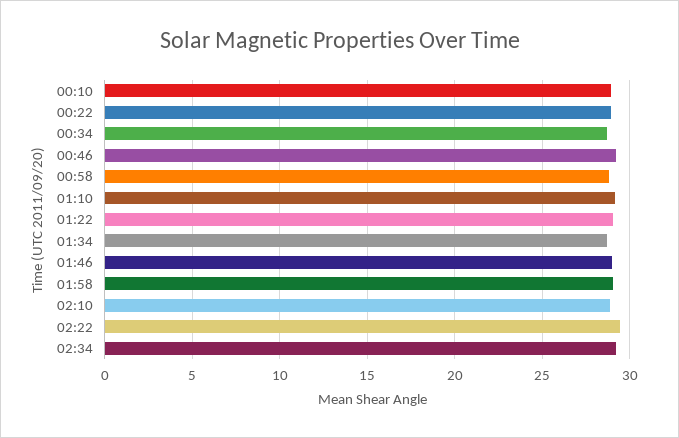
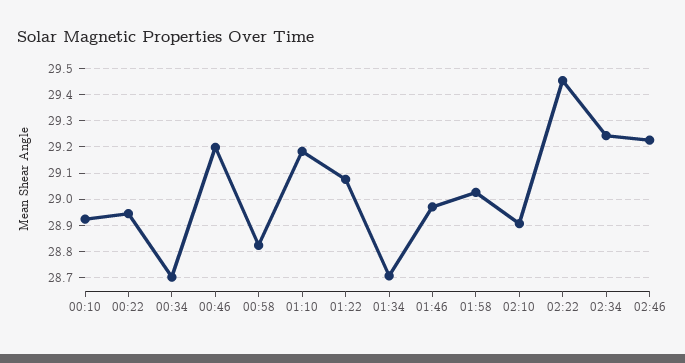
02:46: none -> 29.225

